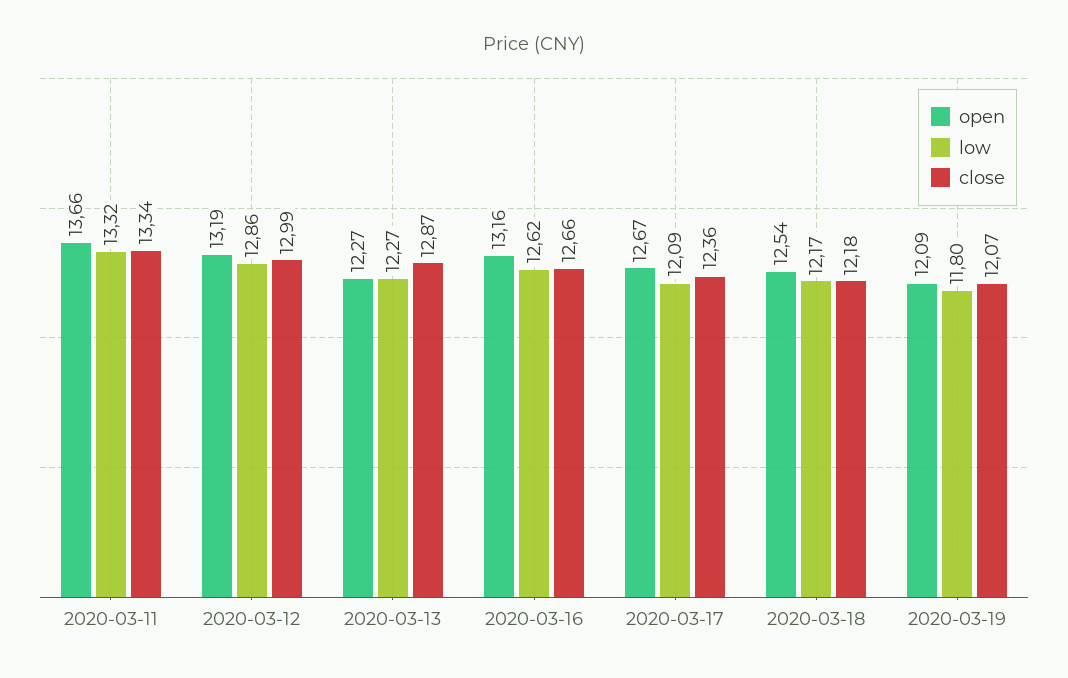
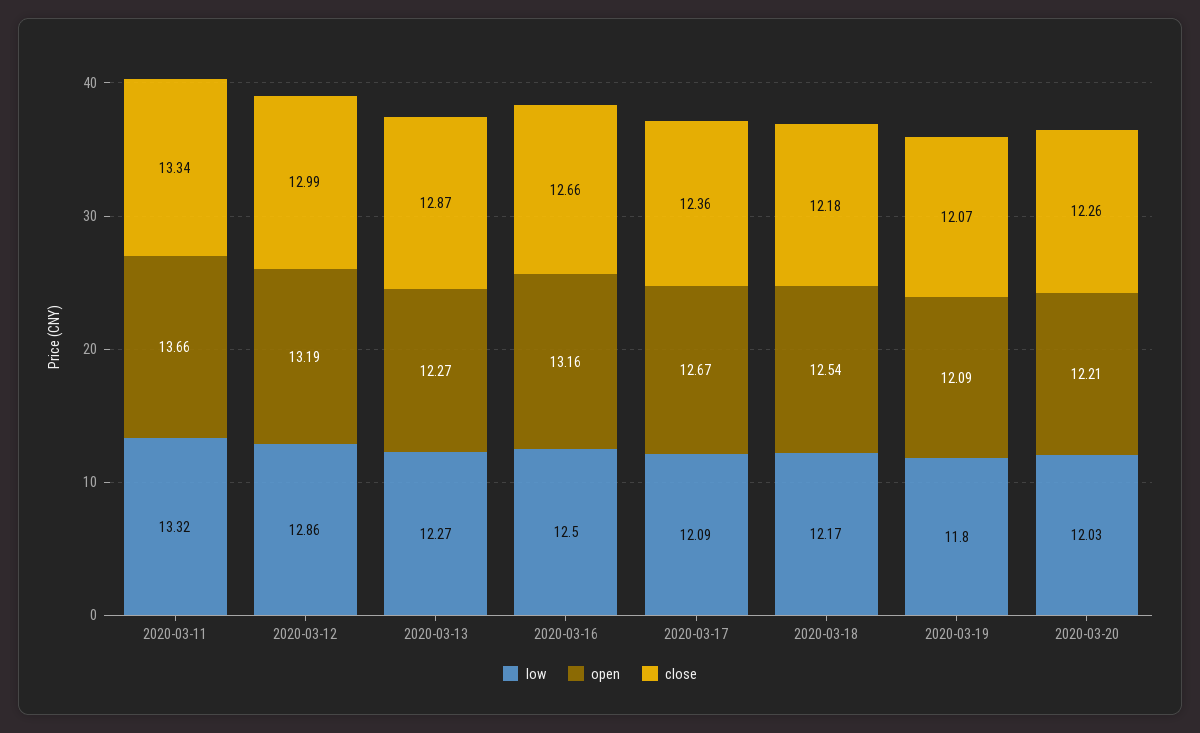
low, 2020-03-16: 12.62 -> 12.5
low, 2020-03-20: none -> 12.03
open, 2020-03-20: none -> 12.21
close, 2020-03-20: none -> 12.26

